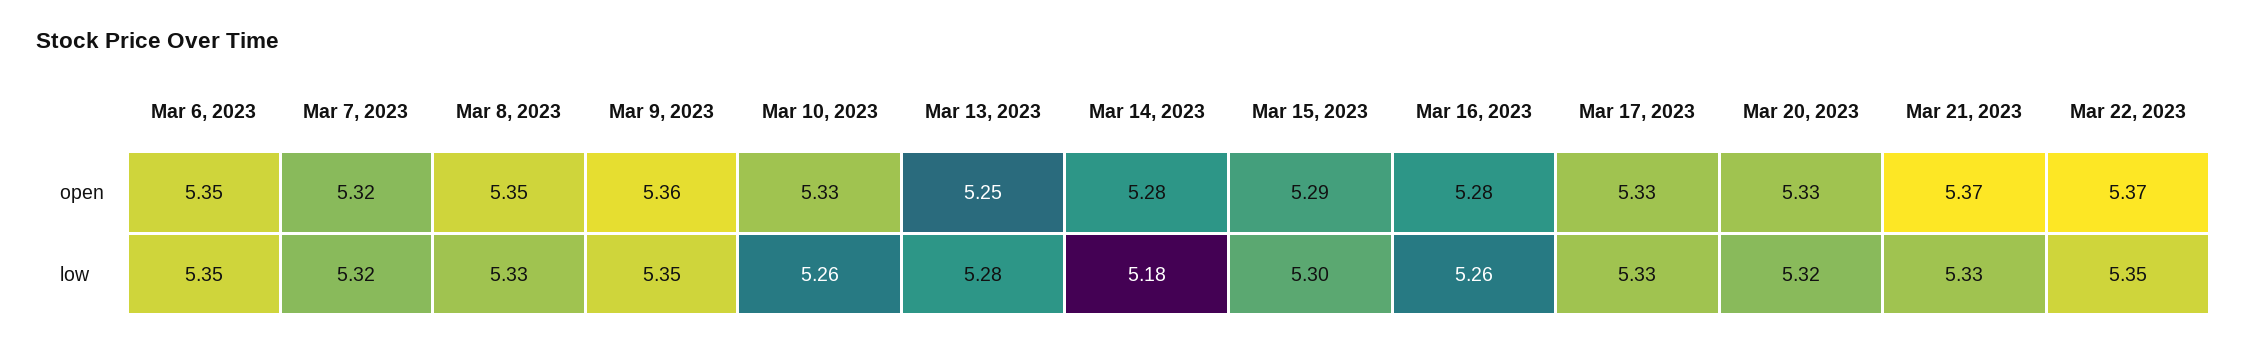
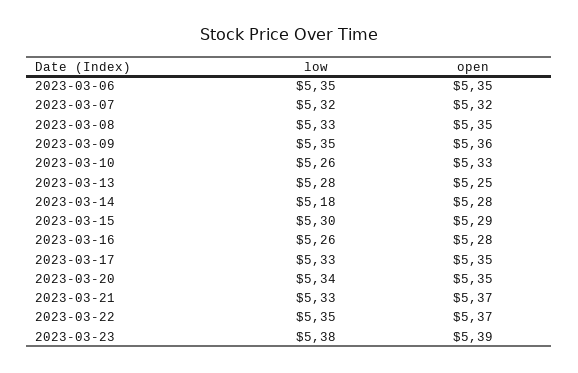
Mar 17, 2023, open: 5.33 -> 5.35
Mar 20, 2023, open: 5.33 -> 5.35
Mar 20, 2023, low: 5.32 -> 5.34
2023-03-23, low: none -> 5.38
2023-03-23, open: none -> 5.39

